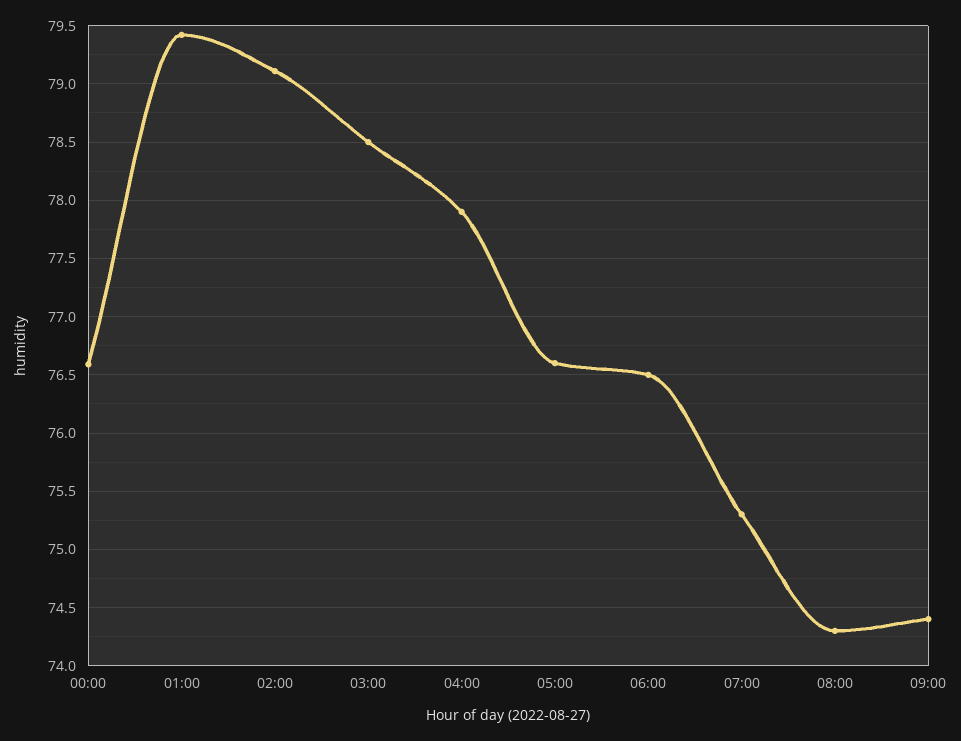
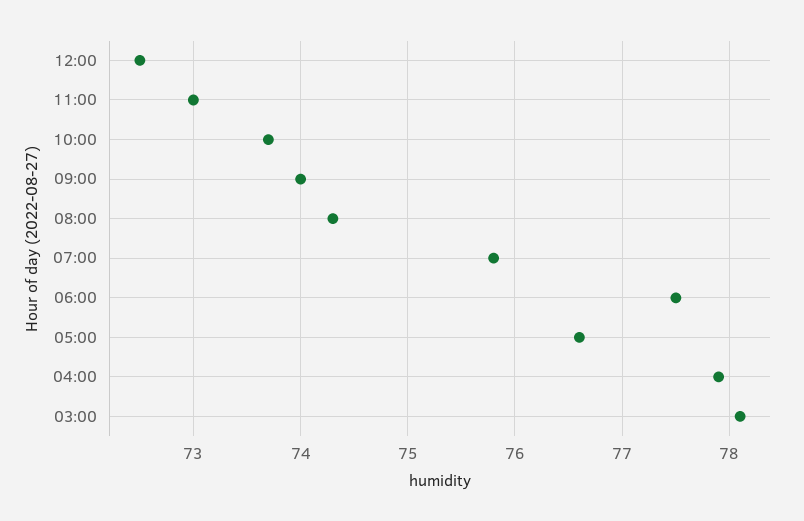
00:00: 76.6 -> none
01:00: 79.4 -> none
02:00: 79.1 -> none
03:00: 78.5 -> 78.1
06:00: 76.5 -> 77.5
07:00: 75.3 -> 75.8
09:00: 74.4 -> 74
12:00: none -> 72.5
11:00: none -> 73
10:00: none -> 73.7

